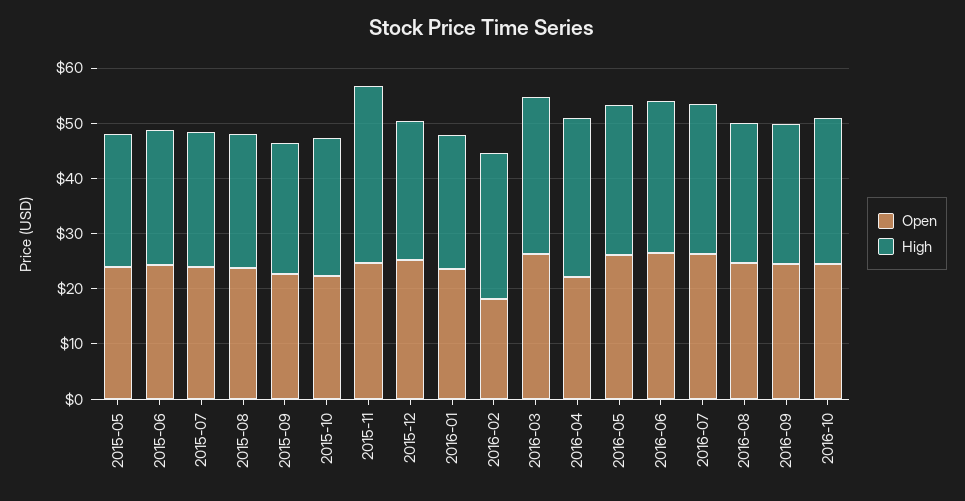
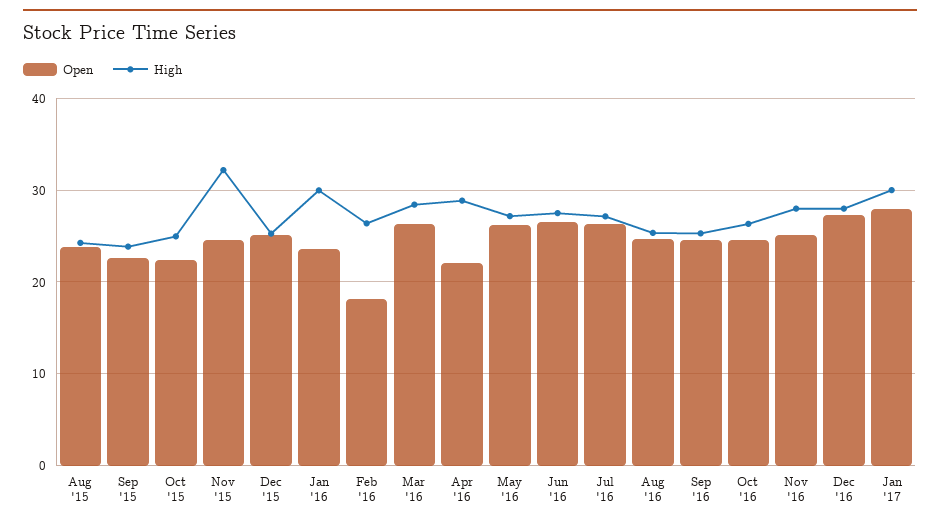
Open, 2015-05: 24 -> none
High, 2015-05: 24 -> none
Open, 2015-06: 24 -> none
High, 2015-06: 24 -> none
Open, 2015-07: 24 -> none
High, 2015-07: 24 -> none
High, 2016-01: 24 -> 30
Open, Nov '16: none -> 25
High, Nov '16: none -> 28
Open, Dec '16: none -> 27
High, Dec '16: none -> 28
Open, Jan '17: none -> 28
High, Jan '17: none -> 30

